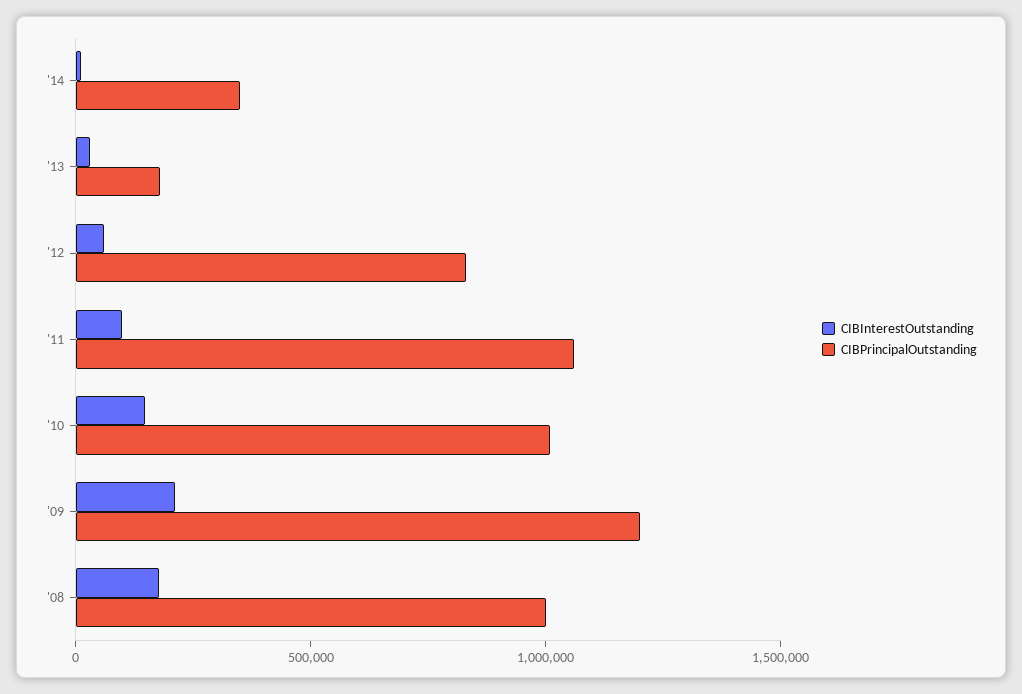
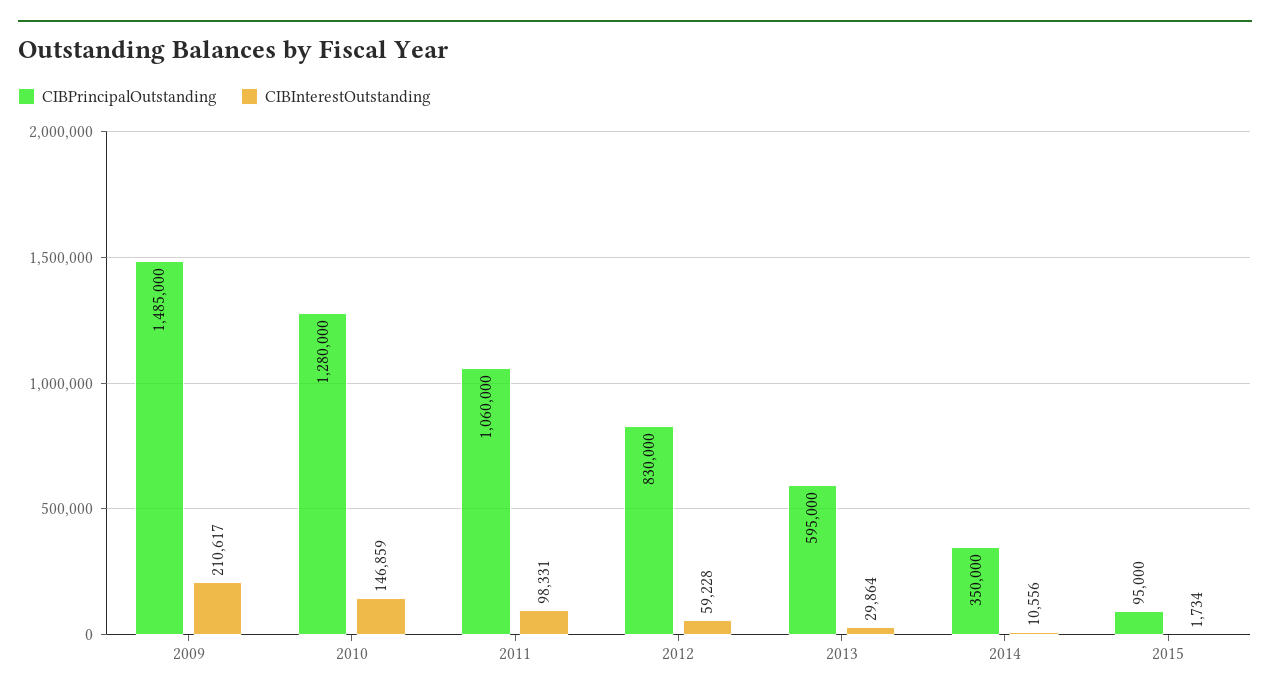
CIBPrincipalOutstanding, '13: 200000 -> 595000
CIBPrincipalOutstanding, '10: 1000000 -> 1280000
CIBPrincipalOutstanding, '09: 1200000 -> 1485000
CIBInterestOutstanding, '08: 200000 -> none
CIBPrincipalOutstanding, '08: 1000000 -> none
CIBPrincipalOutstanding, 2015: none -> 95000
CIBInterestOutstanding, 2015: none -> 1734

